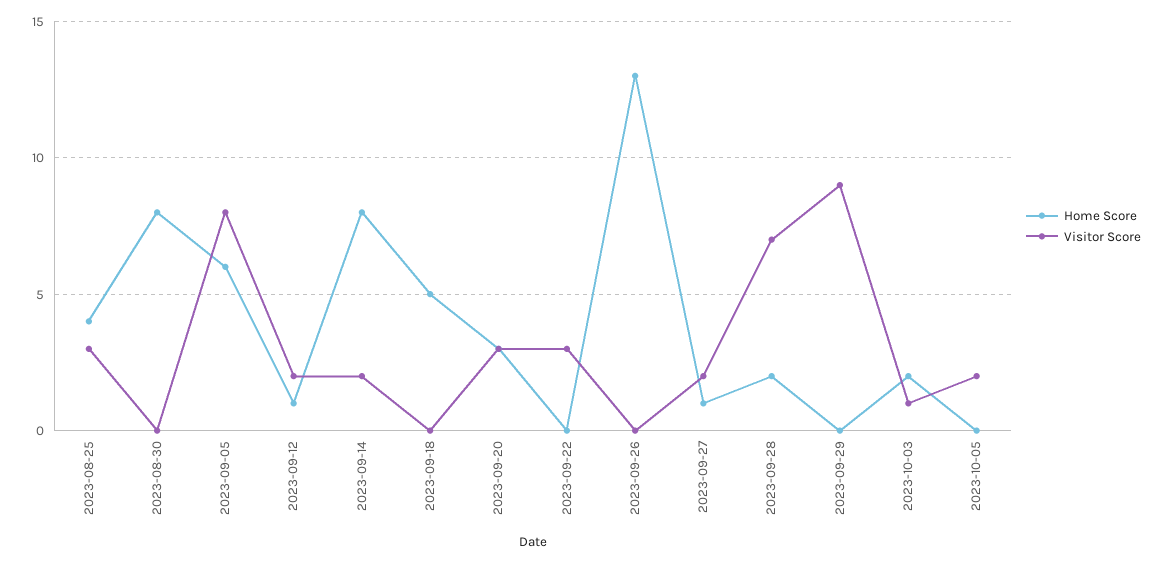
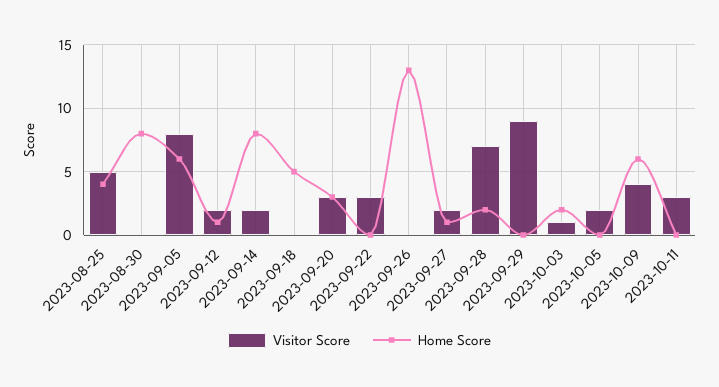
Visitor Score, 2023-08-25: 3 -> 5
Visitor Score, 2023-10-09: none -> 4
Home Score, 2023-10-09: none -> 6
Visitor Score, 2023-10-11: none -> 3
Home Score, 2023-10-11: none -> 0

